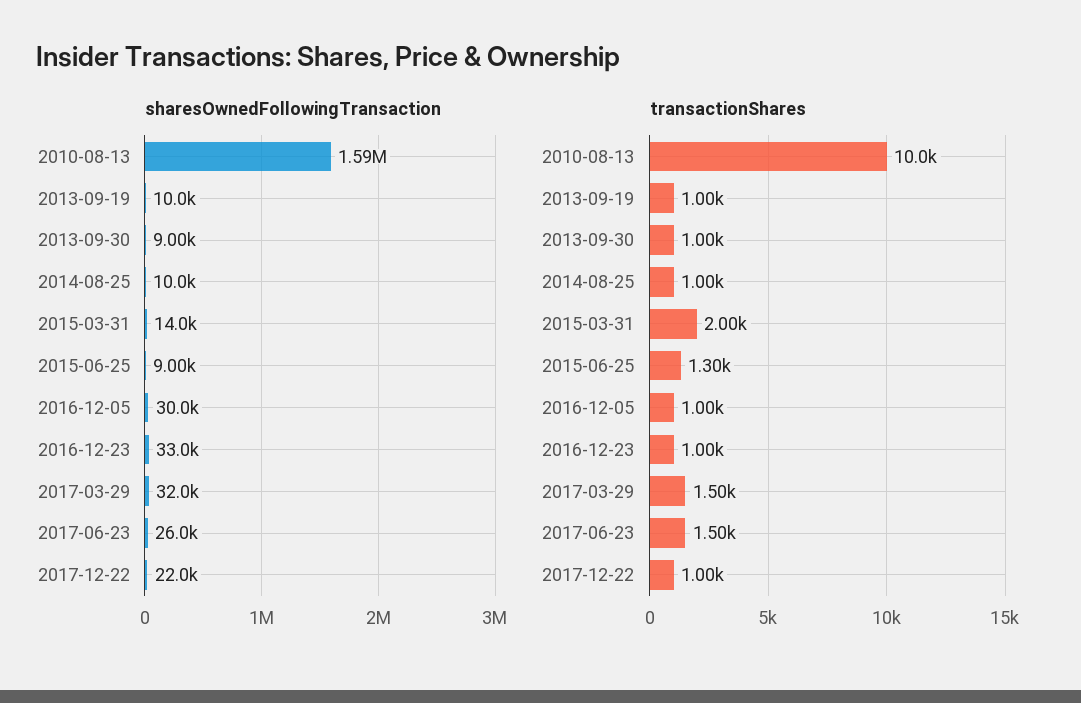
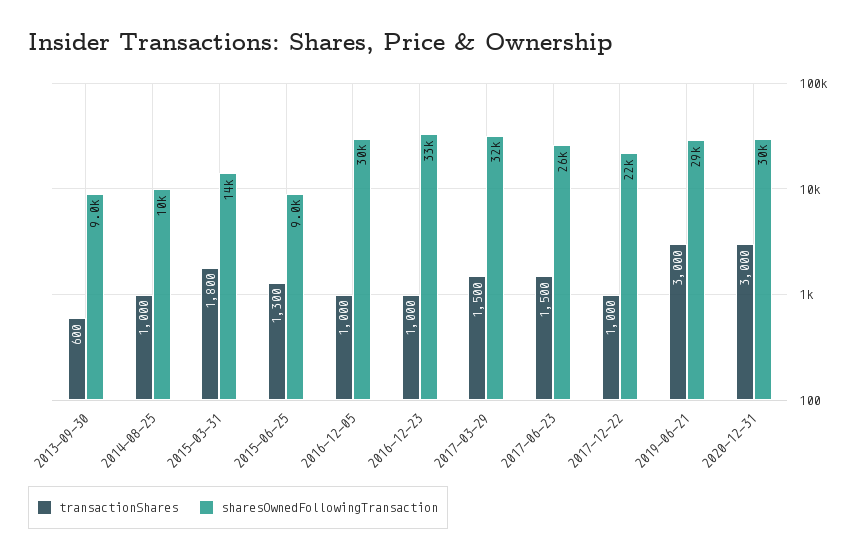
sharesOwnedFollowingTransaction, 2010-08-13: 1590000 -> none
sharesOwnedFollowingTransaction, 2013-09-19: 10000 -> none
transactionShares, 2010-08-13: 10000 -> none
transactionShares, 2013-09-19: 1000 -> none
transactionShares, 2013-09-30: 1000 -> 600
transactionShares, 2015-03-31: 2000 -> 1800
transactionShares, 2019-06-21: none -> 3000
sharesOwnedFollowingTransaction, 2019-06-21: none -> 29000
transactionShares, 2020-12-31: none -> 3000
sharesOwnedFollowingTransaction, 2020-12-31: none -> 30000

